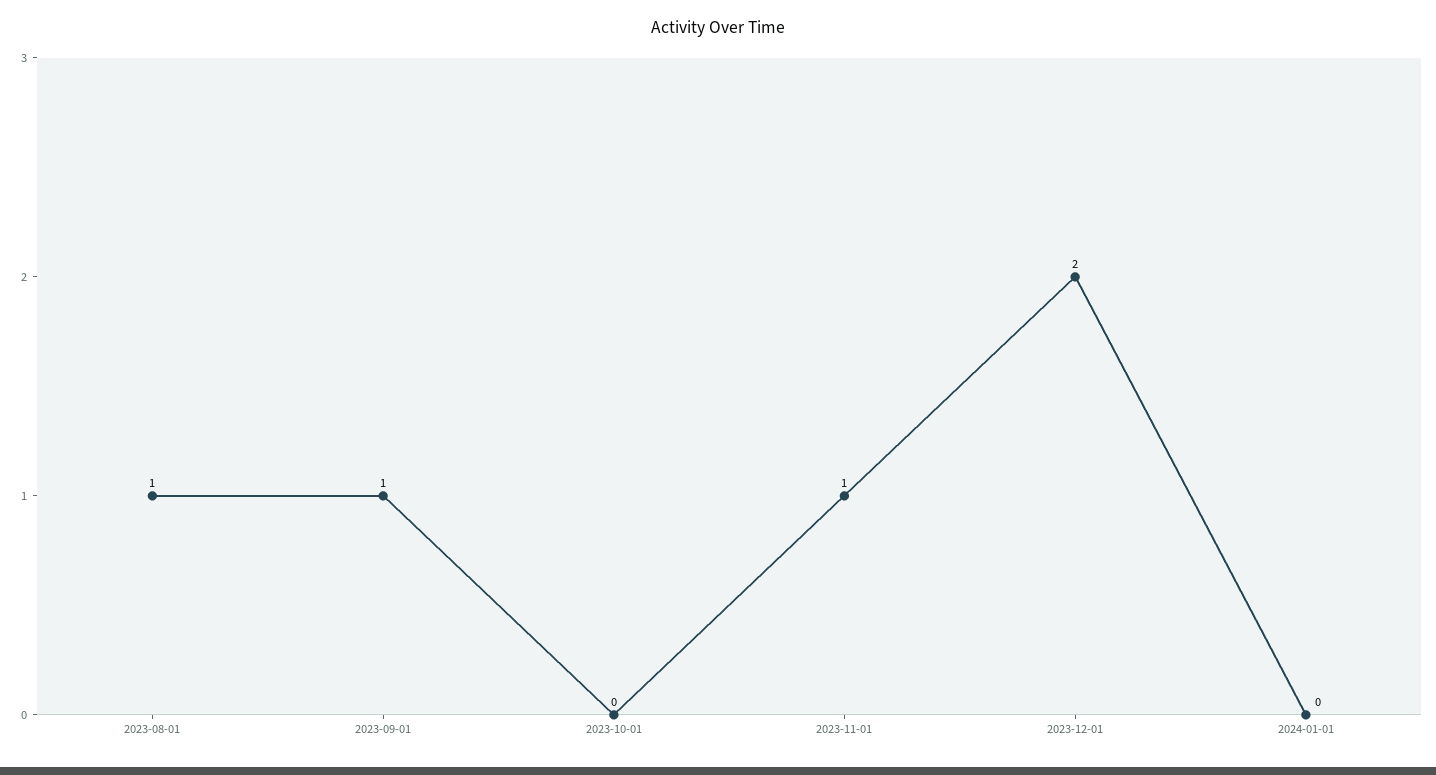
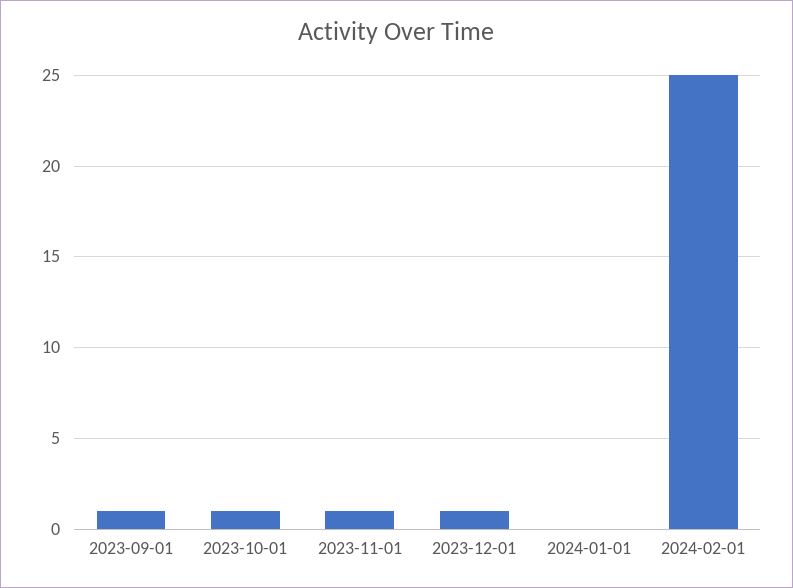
2023-08-01: 1 -> none
2023-10-01: 0 -> 1
2023-12-01: 2 -> 1
2024-02-01: none -> 25

